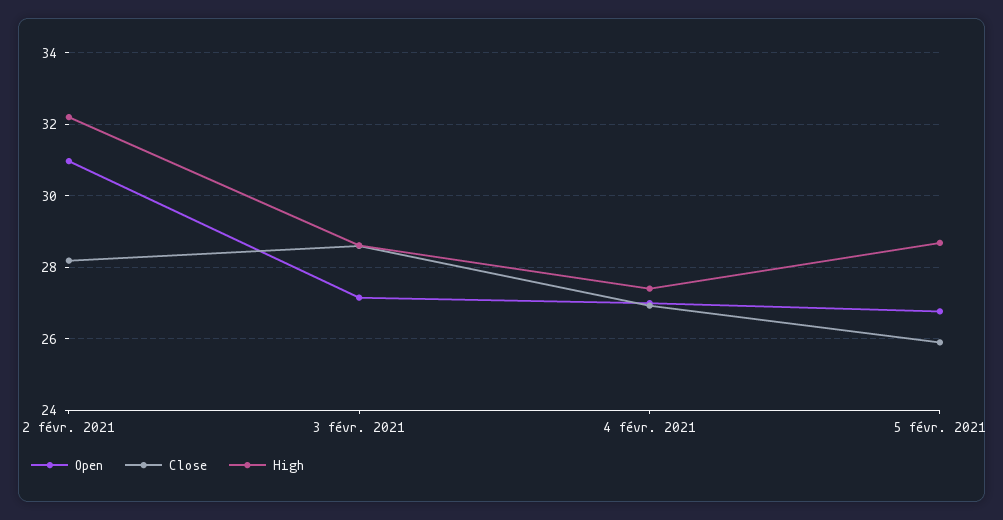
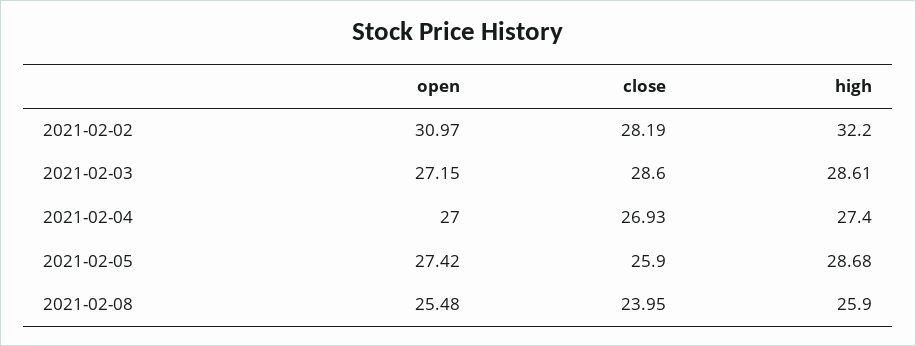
Open, 5 févr. 2021: 26.8 -> 27.42
Open, 2021-02-08: none -> 25.48
Close, 2021-02-08: none -> 23.95
High, 2021-02-08: none -> 25.9

